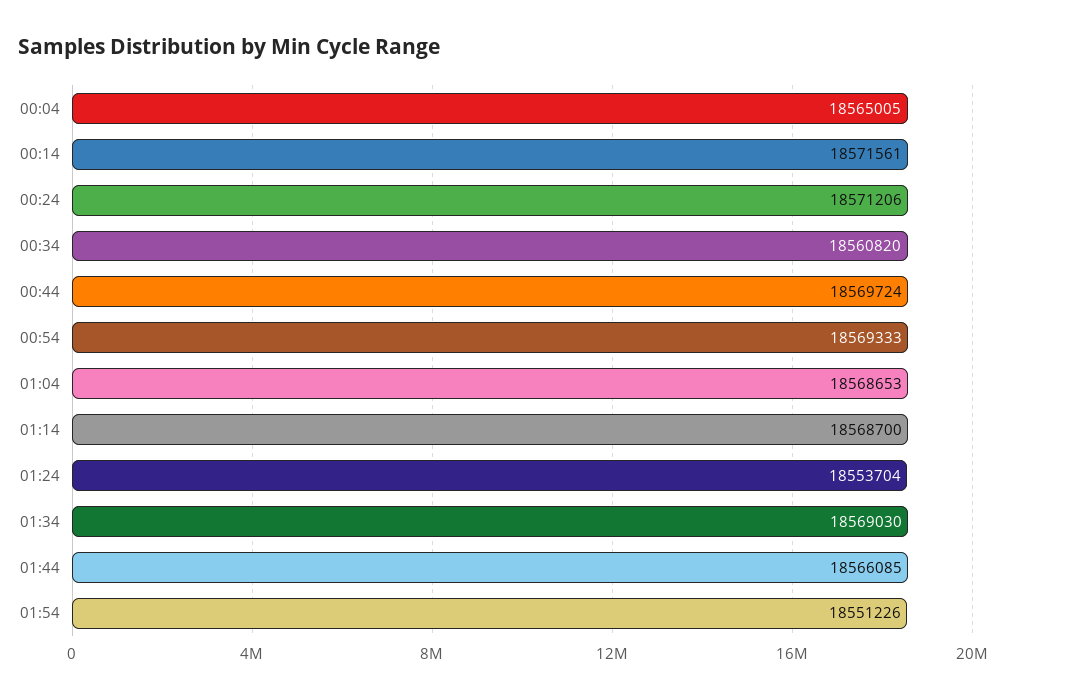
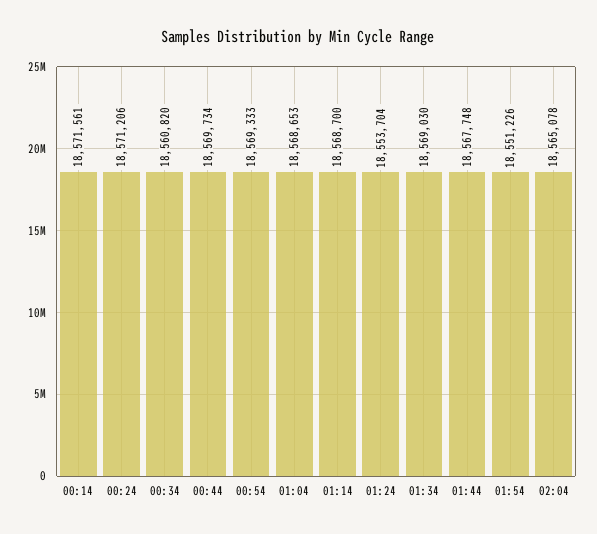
00:04: 18565005 -> none
00:44: 18569724 -> 18569734
01:44: 18566085 -> 18567748
02:04: none -> 18565078

